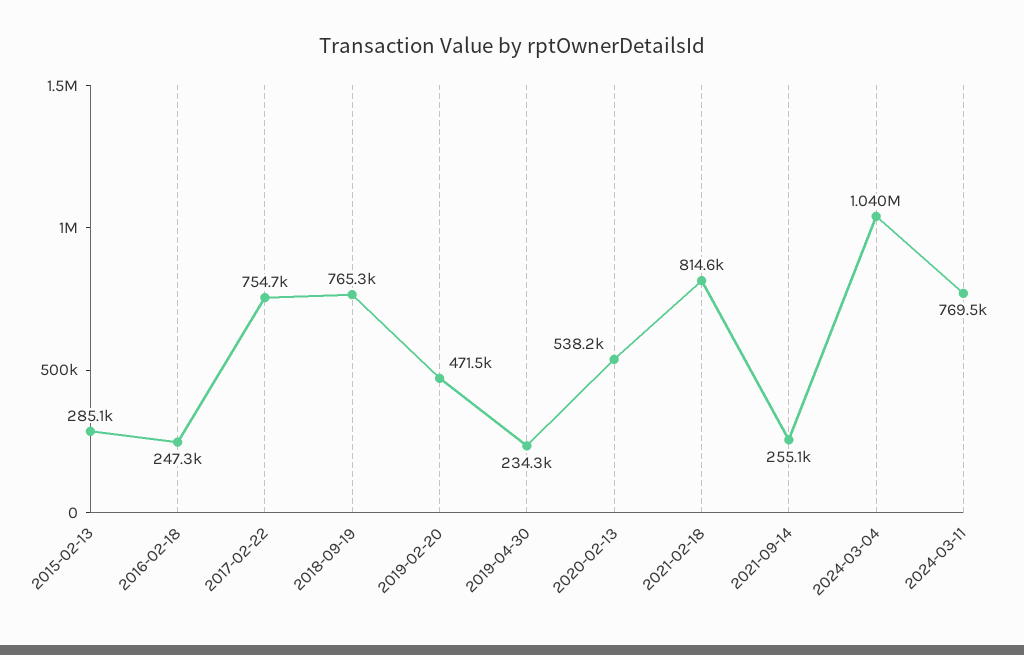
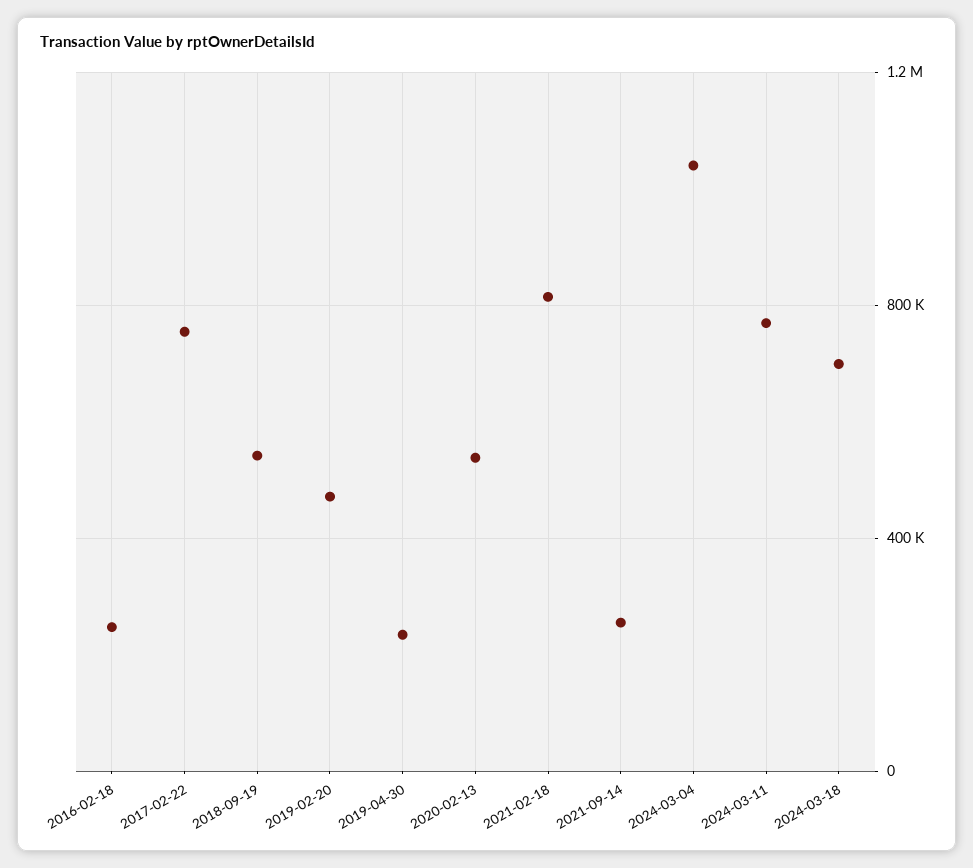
2015-02-13: 285100 -> none
2018-09-19: 765300 -> 550000
2024-03-18: none -> 700000

